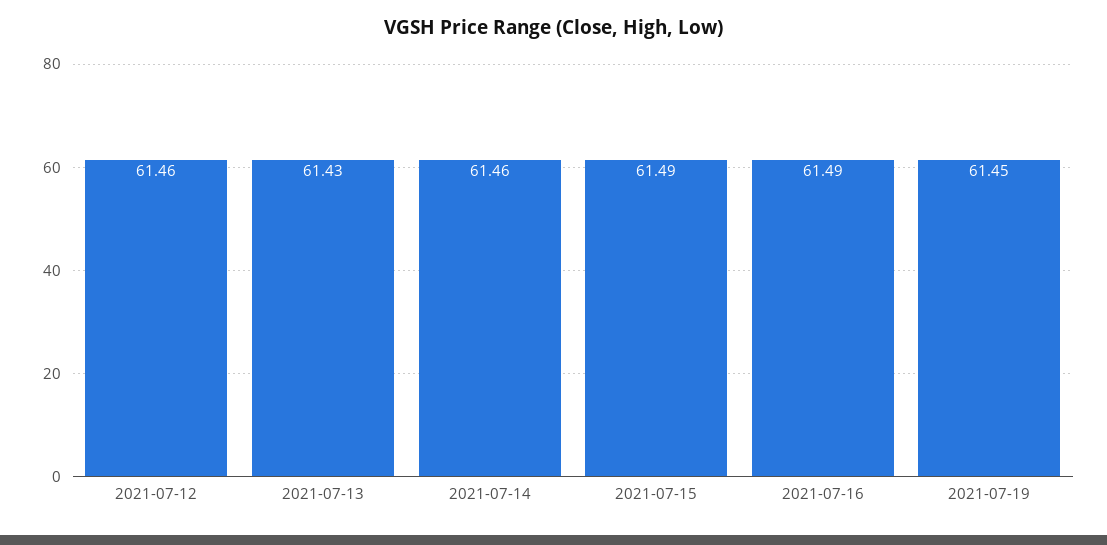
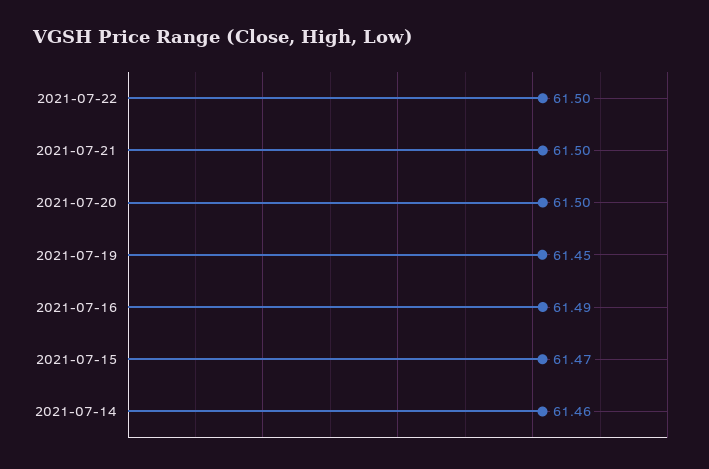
2021-07-12: 61.46 -> none
2021-07-13: 61.43 -> none
2021-07-15: 61.49 -> 61.47
2021-07-22: none -> 61.5
2021-07-21: none -> 61.5
2021-07-20: none -> 61.5

